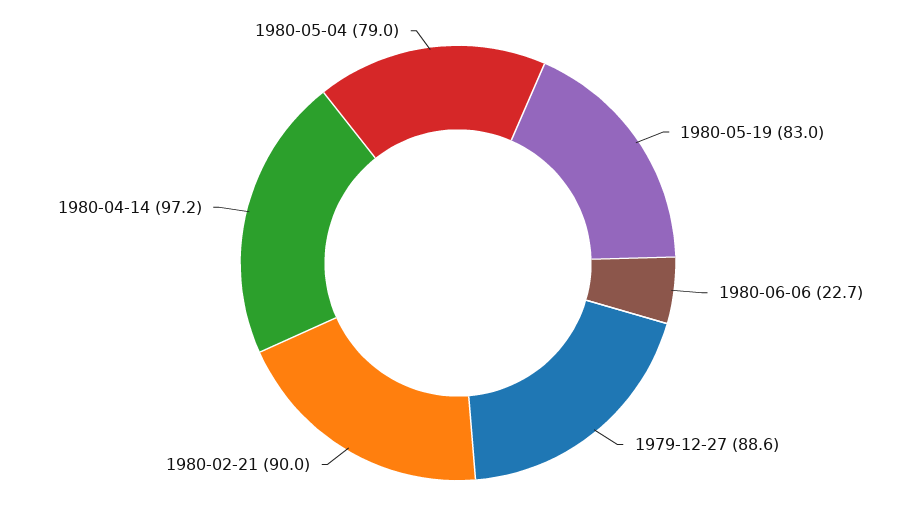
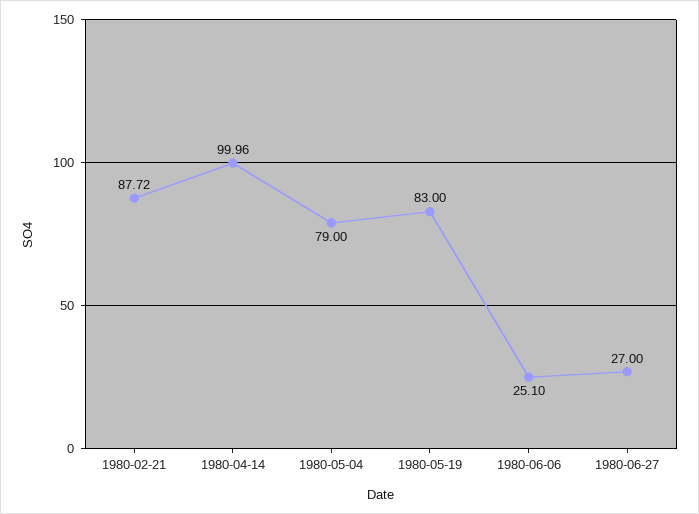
1980-06-06: 22.7 -> 25.1
1979-12-27: 88.6 -> none
1980-02-21: 90 -> 87.72
1980-04-14: 97.2 -> 99.96
1980-06-27: none -> 27

